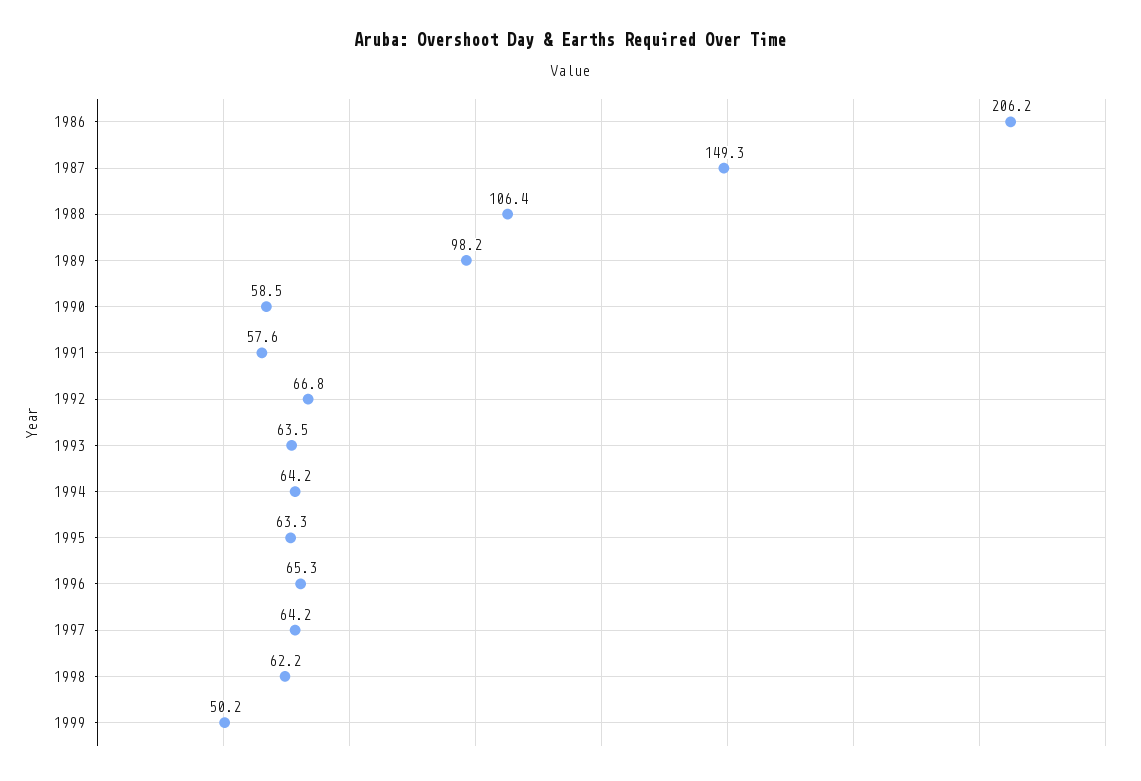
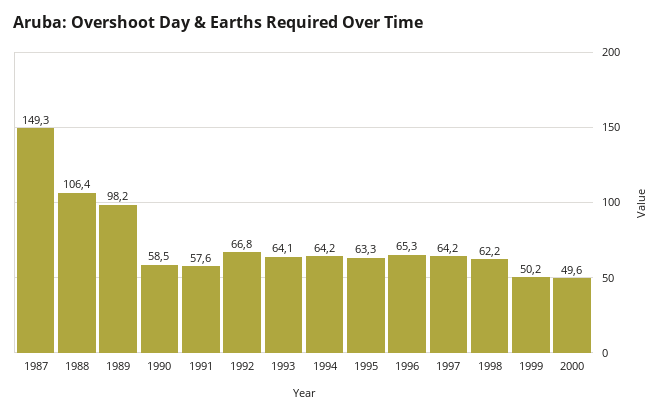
1986: 206.2 -> none
1993: 63.5 -> 64.1
2000: none -> 49.6

